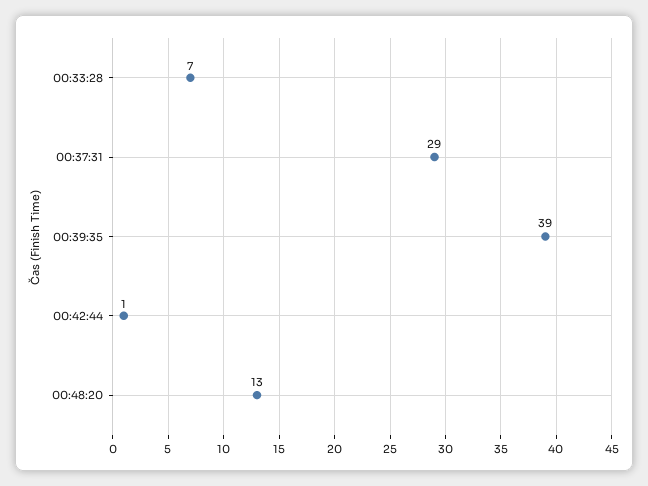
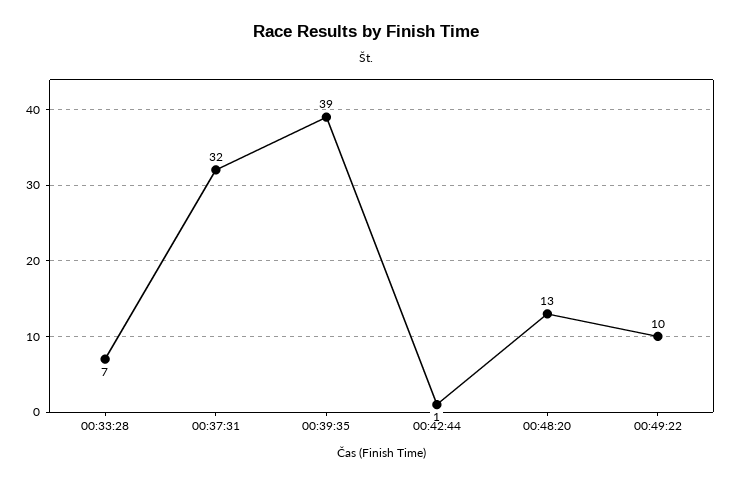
00:37:31: 29 -> 32
00:49:22: none -> 10

